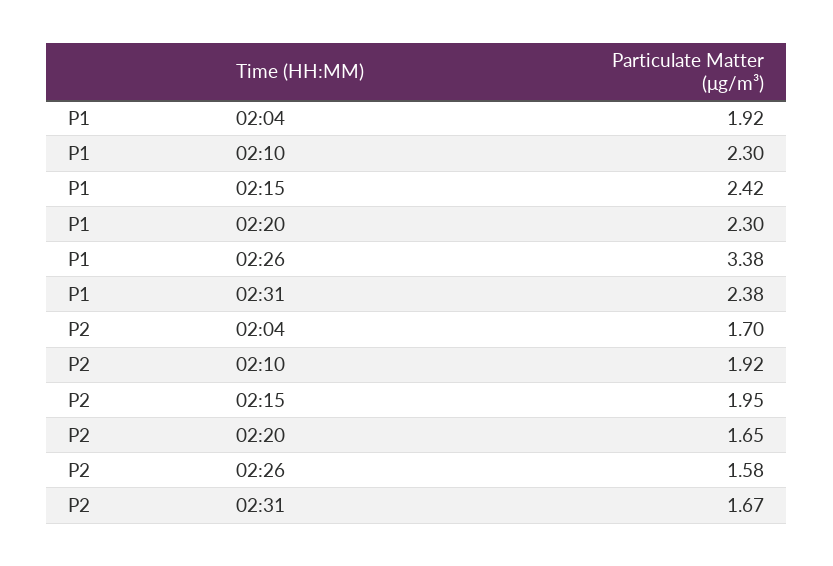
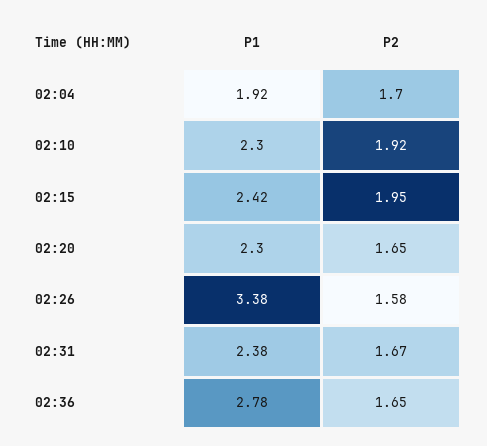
P1, 02:36: none -> 2.78
P2, 02:36: none -> 1.65

